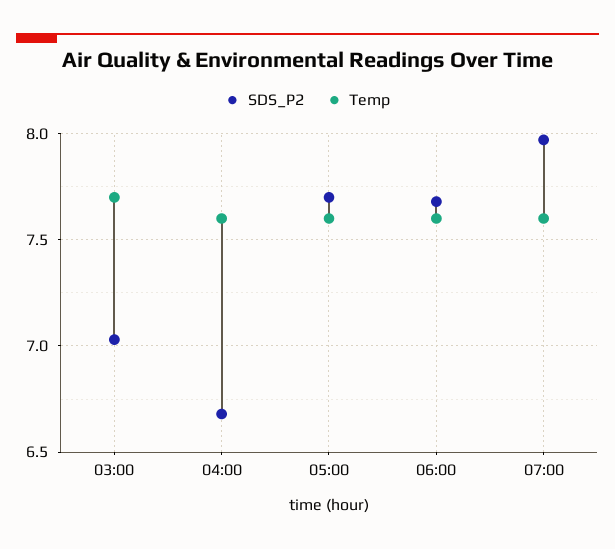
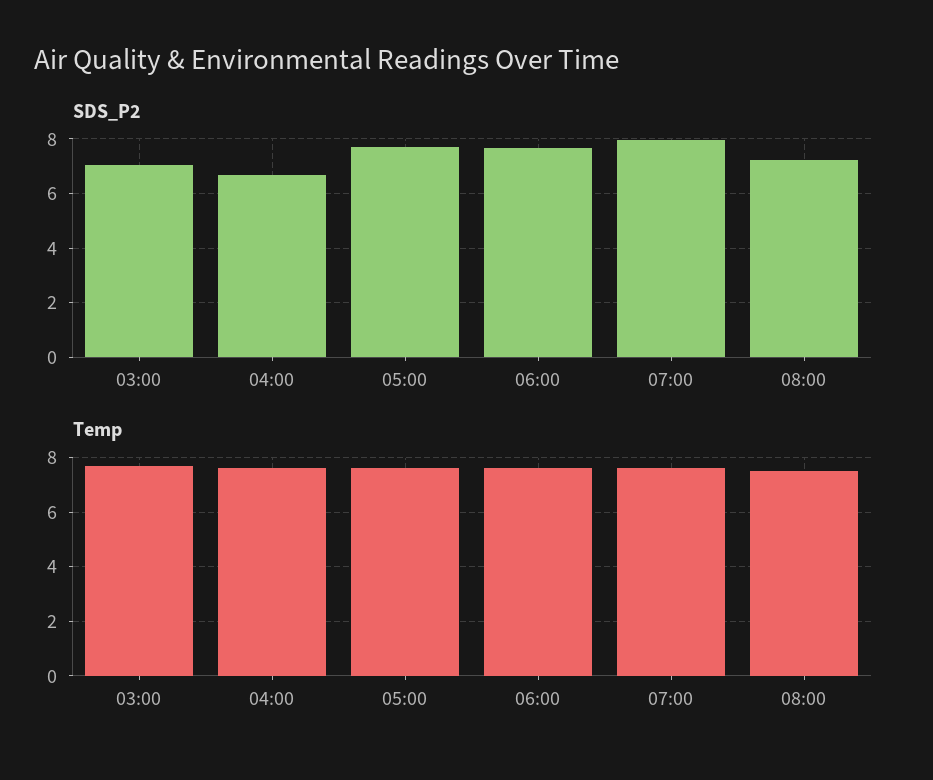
SDS_P2, 08:00: none -> 7.25
Temp, 08:00: none -> 7.5

